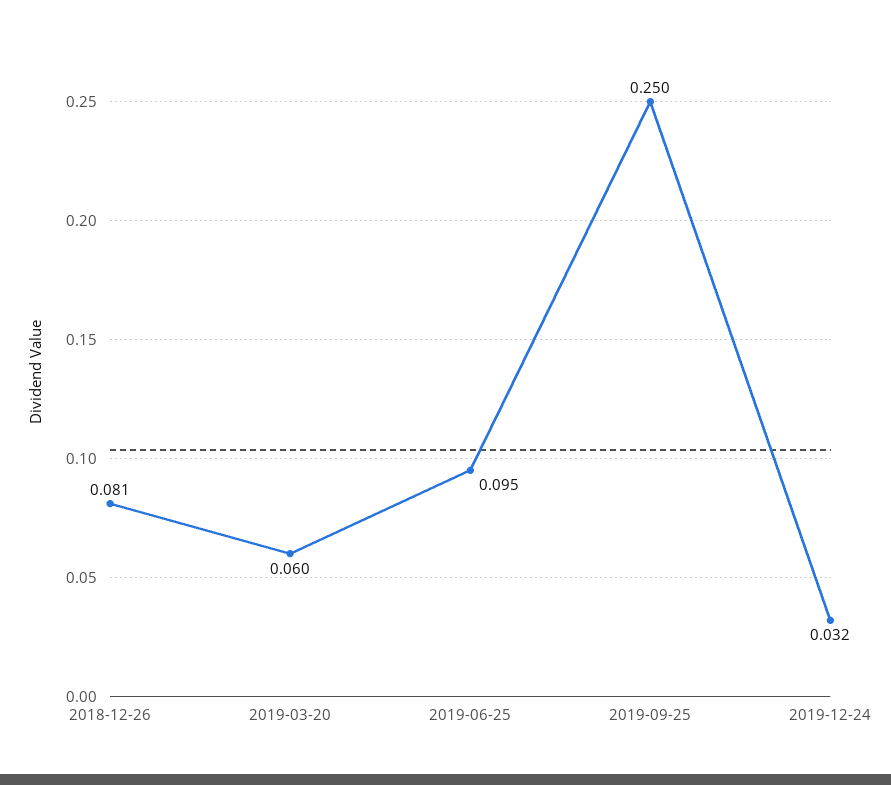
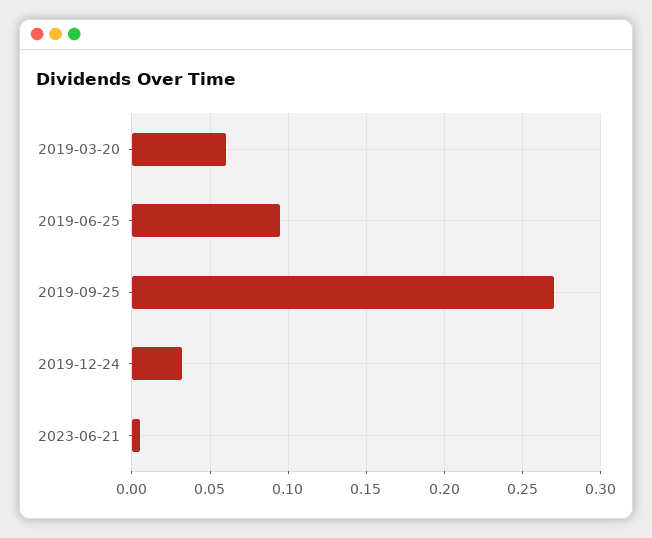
2018-12-26: 0.081 -> none
2019-09-25: 0.25 -> 0.27
2023-06-21: none -> 0.005

